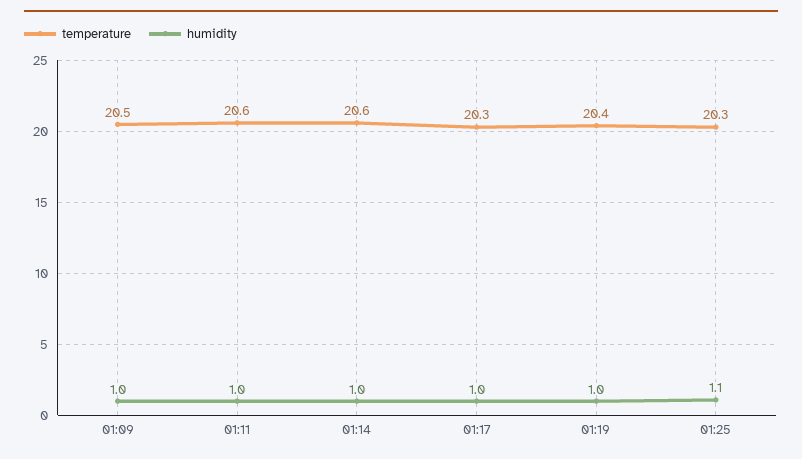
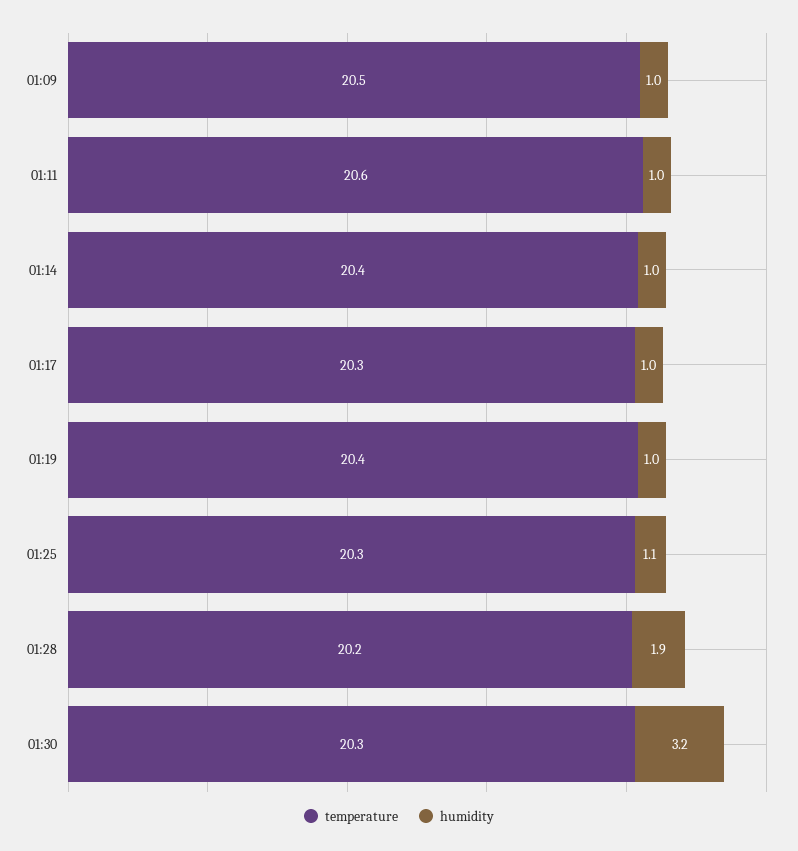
temperature, 01:14: 20.6 -> 20.4
temperature, 01:28: none -> 20.2
humidity, 01:28: none -> 1.9
temperature, 01:30: none -> 20.3
humidity, 01:30: none -> 3.2

